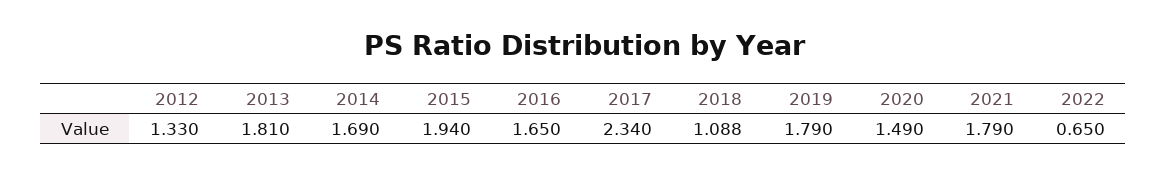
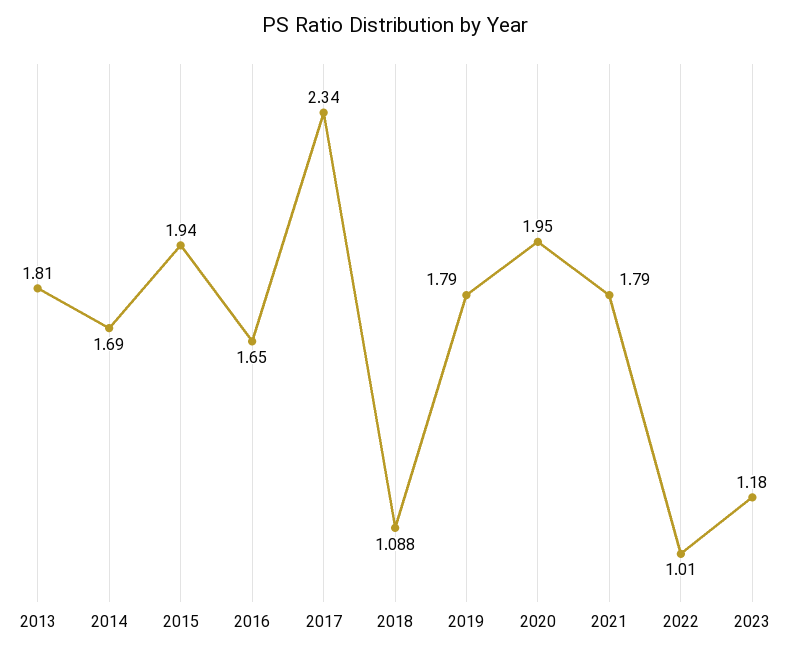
2012: 1.33 -> none
2020: 1.49 -> 1.95
2022: 0.65 -> 1.01
2023: none -> 1.18

